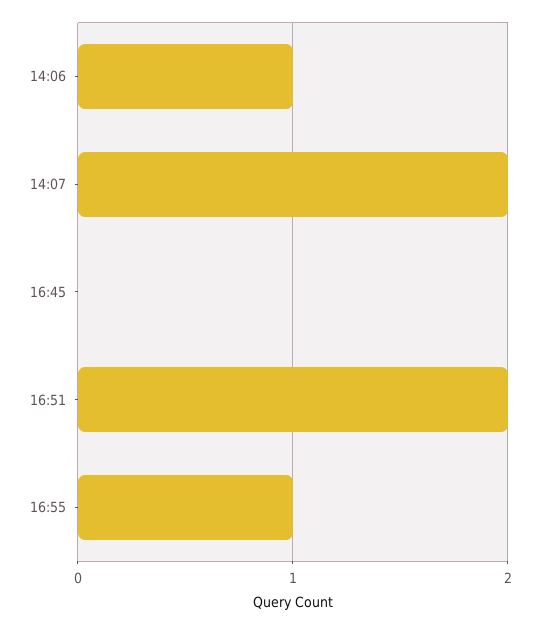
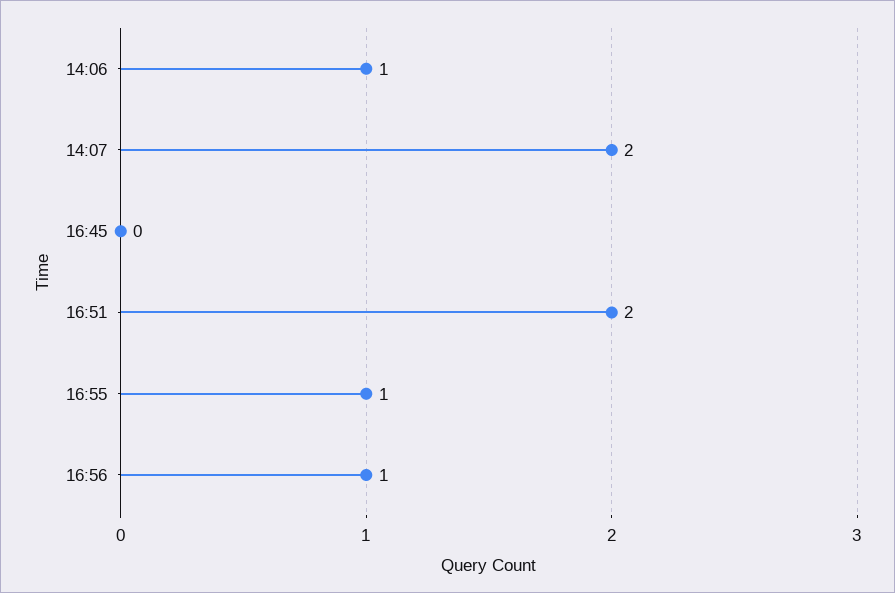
16:56: none -> 1

